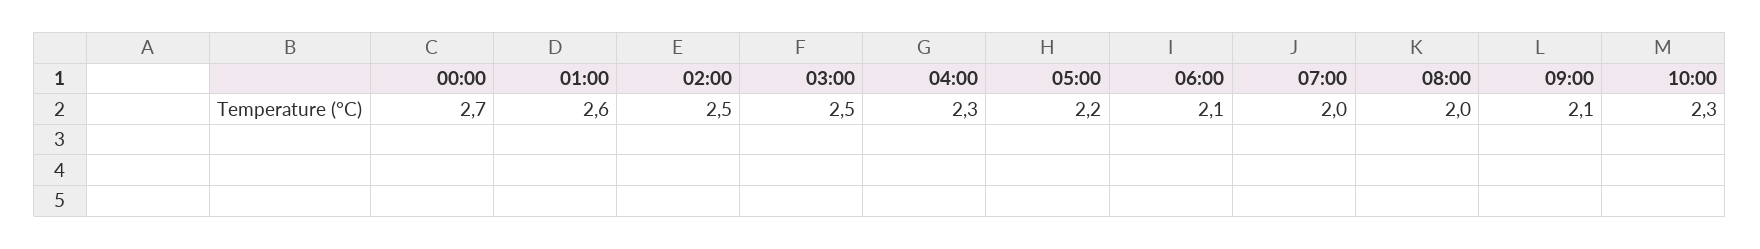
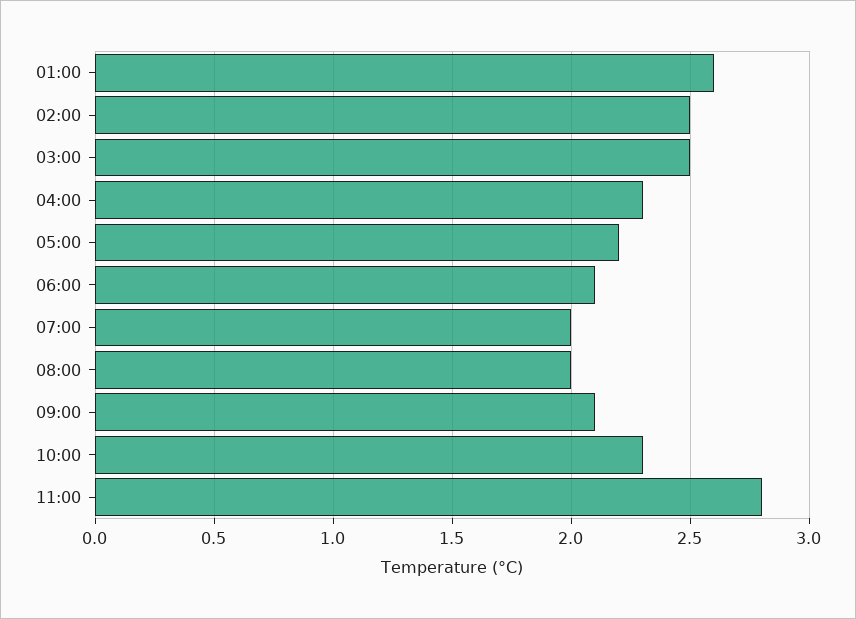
00:00: 2.7 -> none
11:00: none -> 2.8

